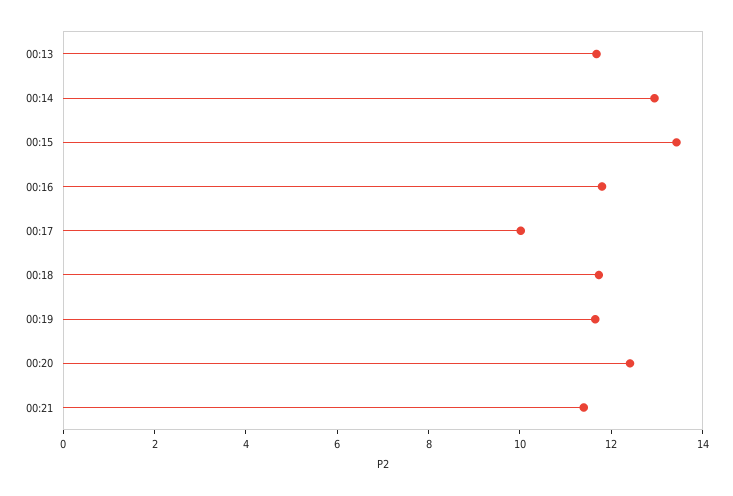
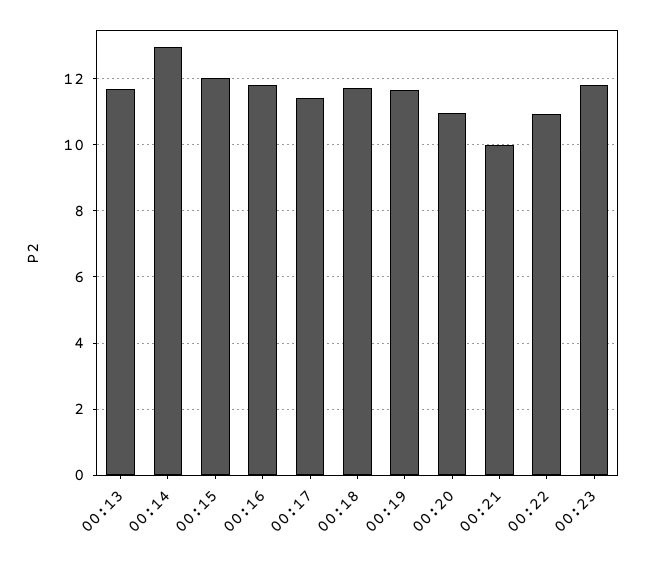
00:15: 13.5 -> 12
00:17: 10 -> 11.4
00:20: 12.5 -> 11
00:21: 11.5 -> 10
00:22: none -> 11
00:23: none -> 11.8

